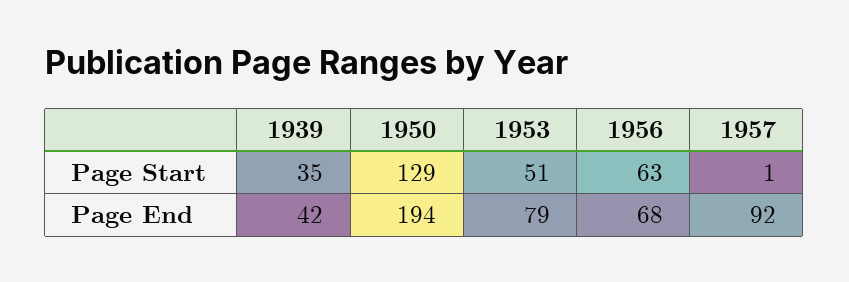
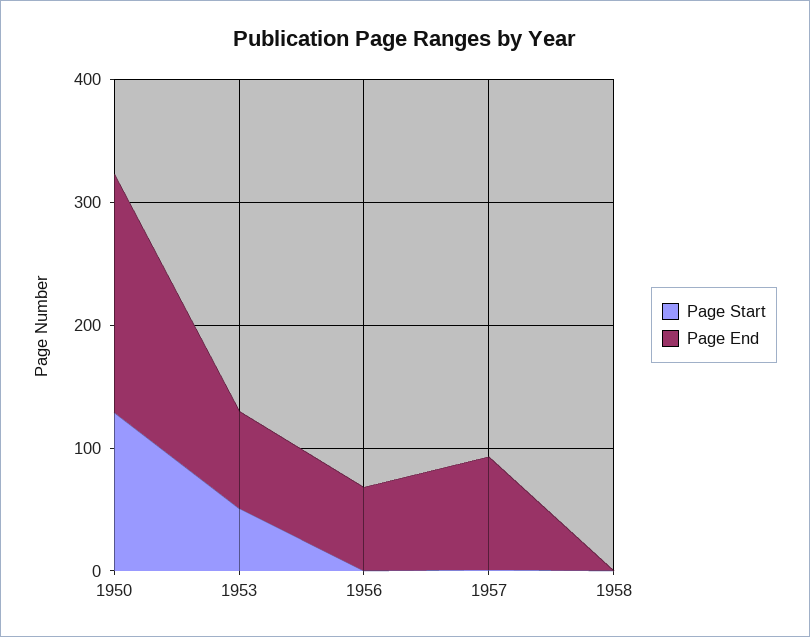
Page Start, 1939: 35 -> none
Page Start, 1956: 63 -> 0
Page End, 1939: 42 -> none
Page Start, 1958: none -> 0
Page End, 1958: none -> 0

